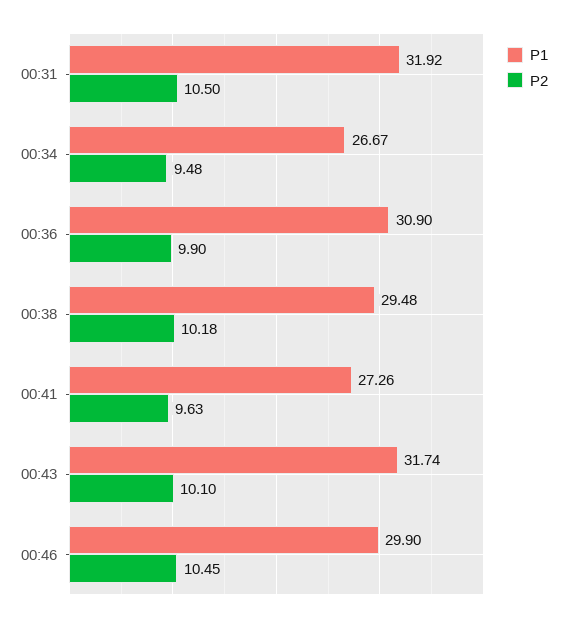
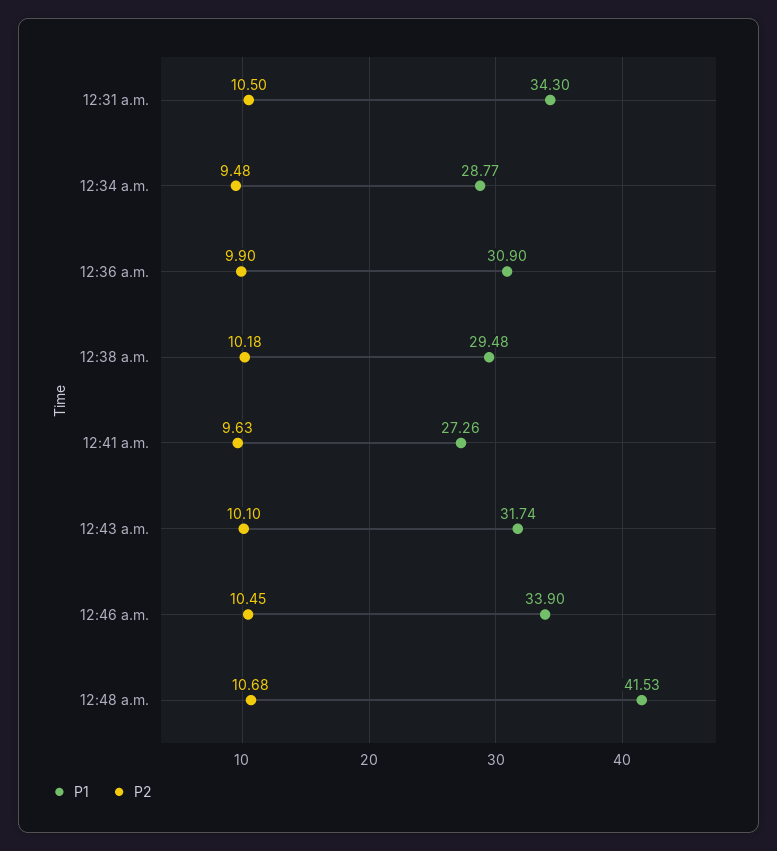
P1, 00:31: 31.92 -> 34.3
P1, 00:34: 26.67 -> 28.77
P1, 00:46: 29.9 -> 33.9
P1, 12:48 a.m.: none -> 41.53
P2, 12:48 a.m.: none -> 10.68

